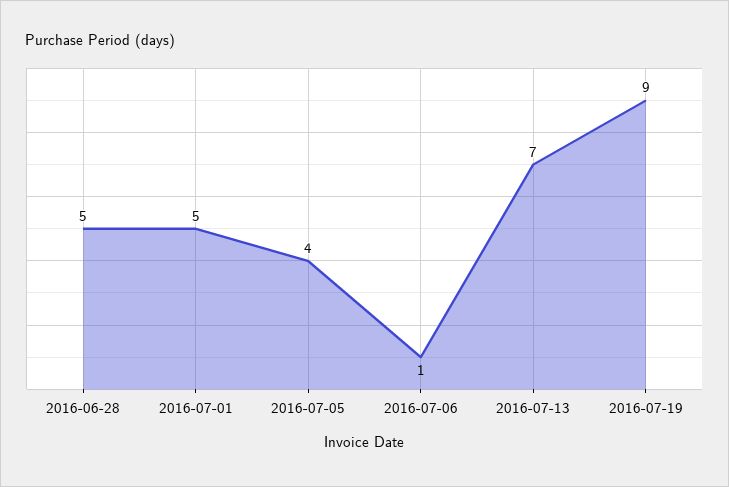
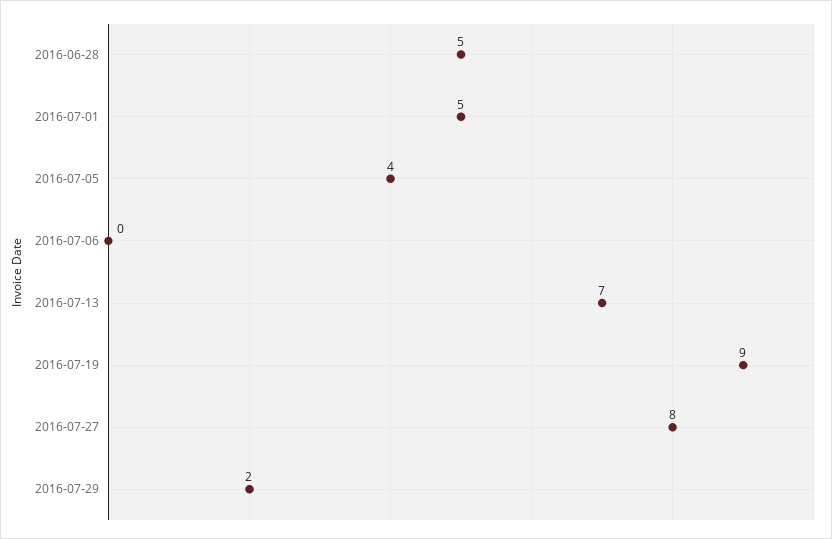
2016-07-06: 1 -> 0
2016-07-27: none -> 8
2016-07-29: none -> 2

